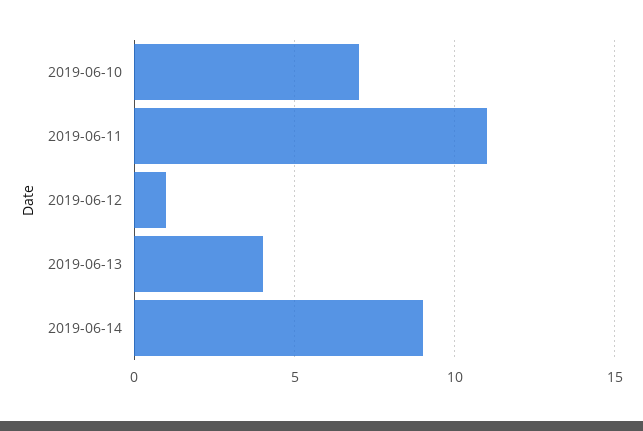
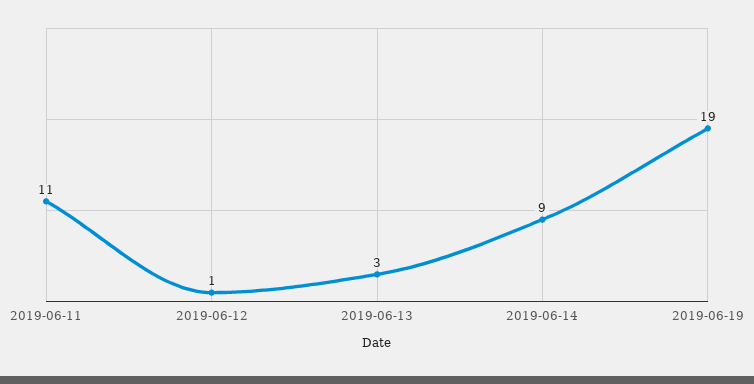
2019-06-10: 7 -> none
2019-06-13: 4 -> 3
2019-06-19: none -> 19

